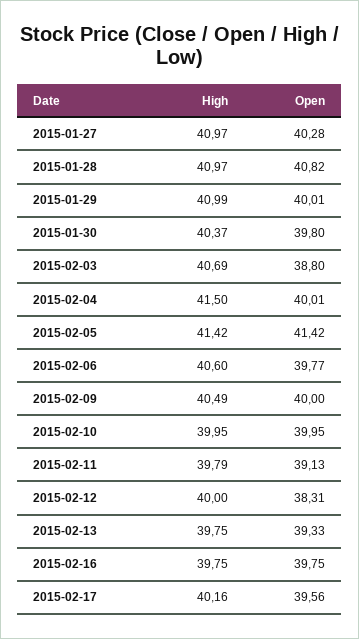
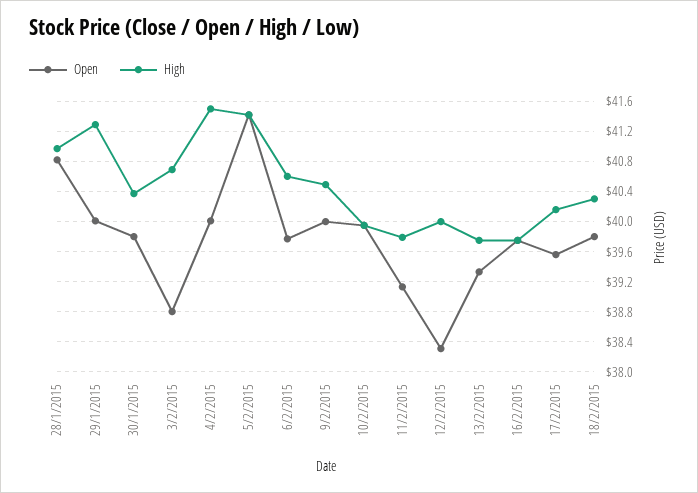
High, 2015-01-27: 40.97 -> none
Open, 2015-01-27: 40.28 -> none
High, 2015-01-29: 40.99 -> 41.3
Open, 18/2/2015: none -> 39.8
High, 18/2/2015: none -> 40.3

